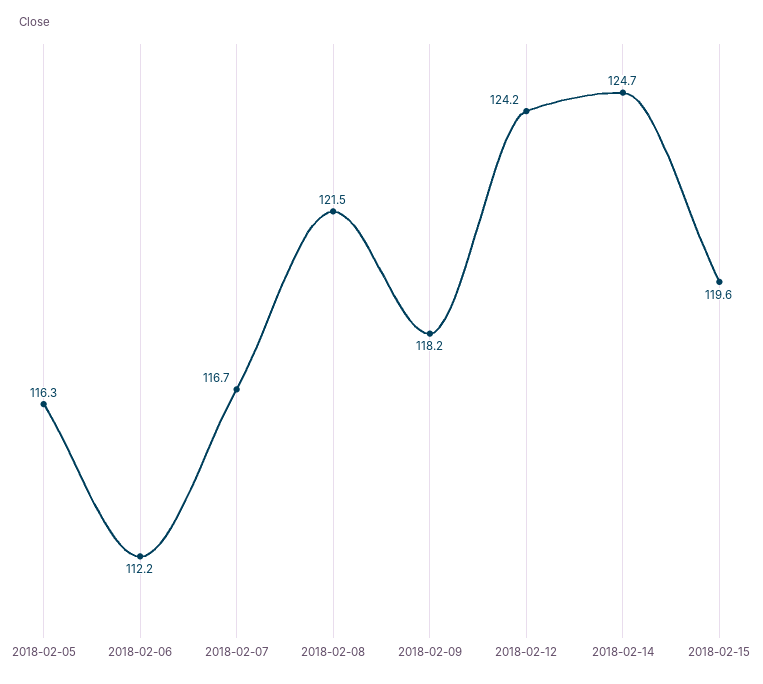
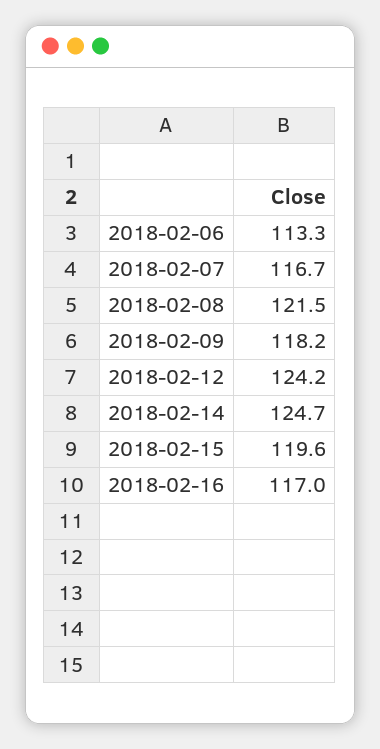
2018-02-05: 116.3 -> none
2018-02-06: 112.2 -> 113.3
2018-02-16: none -> 117

